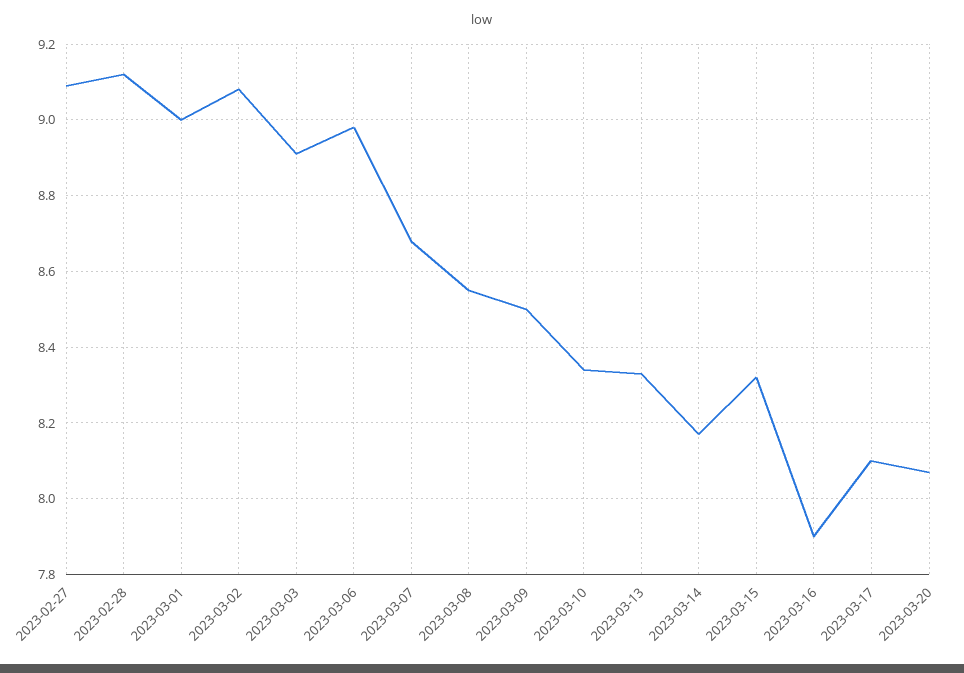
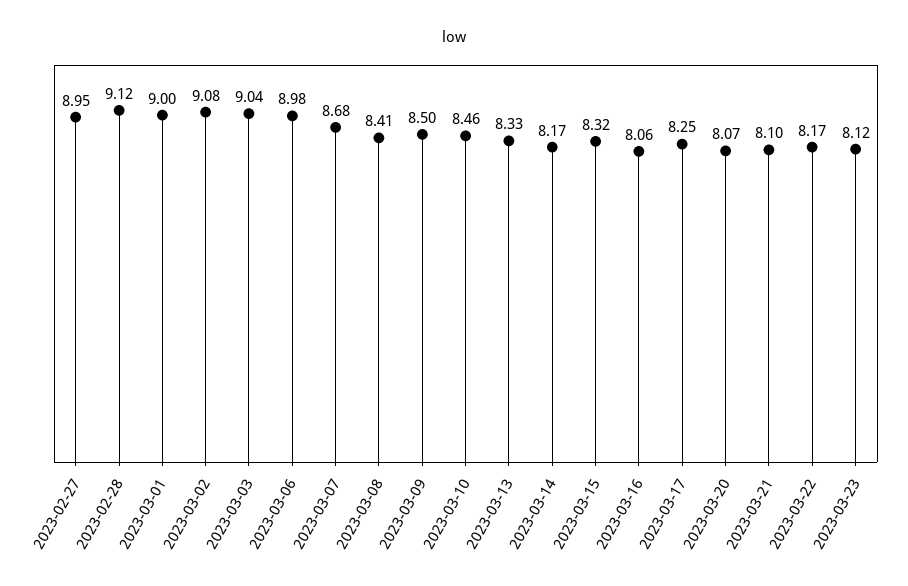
2023-02-27: 9.1 -> 8.95
2023-03-03: 8.9 -> 9.04
2023-03-08: 8.55 -> 8.41
2023-03-10: 8.35 -> 8.46
2023-03-16: 7.9 -> 8.06
2023-03-17: 8.1 -> 8.25
2023-03-21: none -> 8.1
2023-03-22: none -> 8.17
2023-03-23: none -> 8.12

